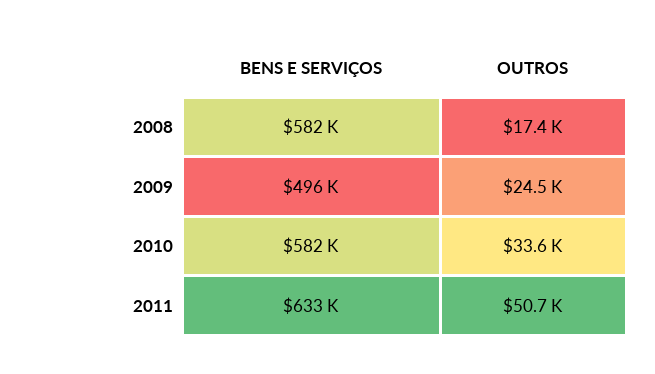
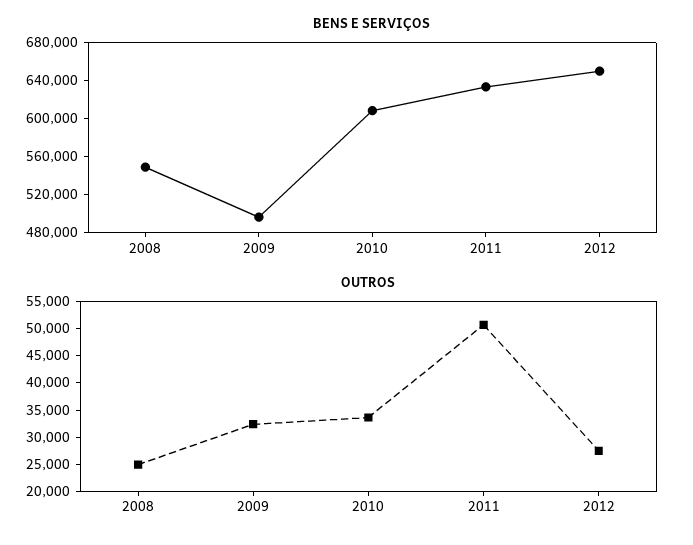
BENS E SERVIÇOS, 2008: 582000 -> 550000
OUTROS, 2008: 17400 -> 25000
OUTROS, 2009: 24500 -> 32500
BENS E SERVIÇOS, 2010: 582000 -> 610000
BENS E SERVIÇOS, 2012: none -> 650000
OUTROS, 2012: none -> 27500

